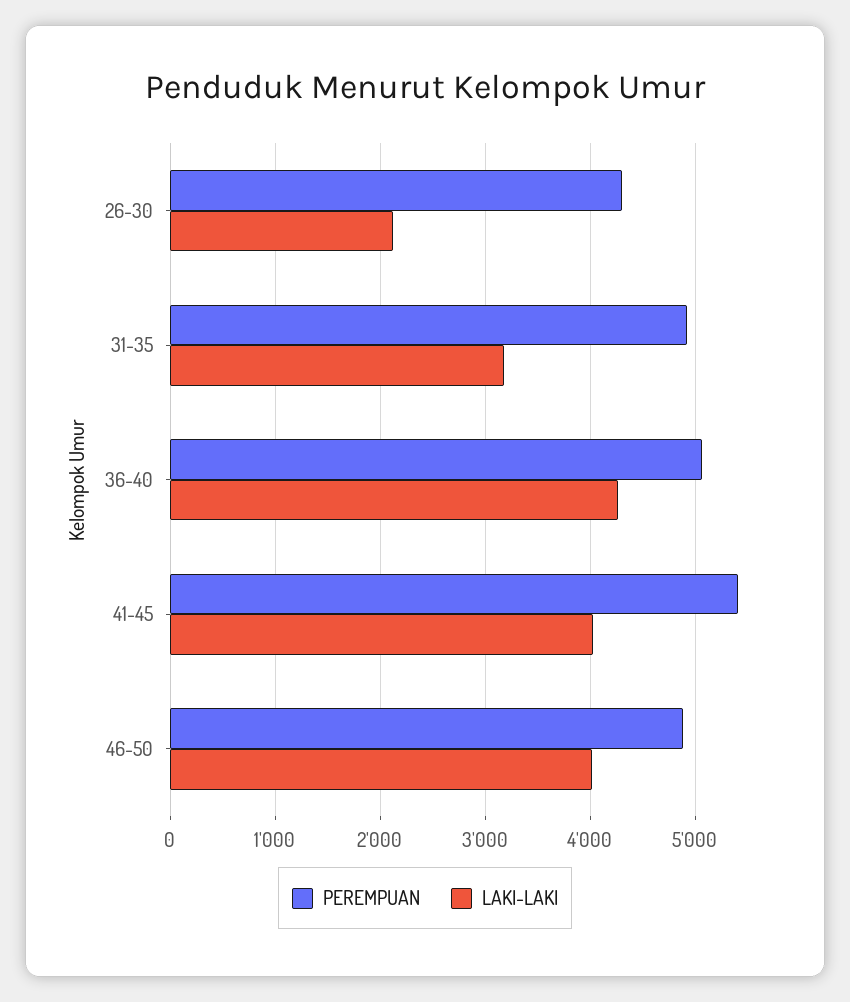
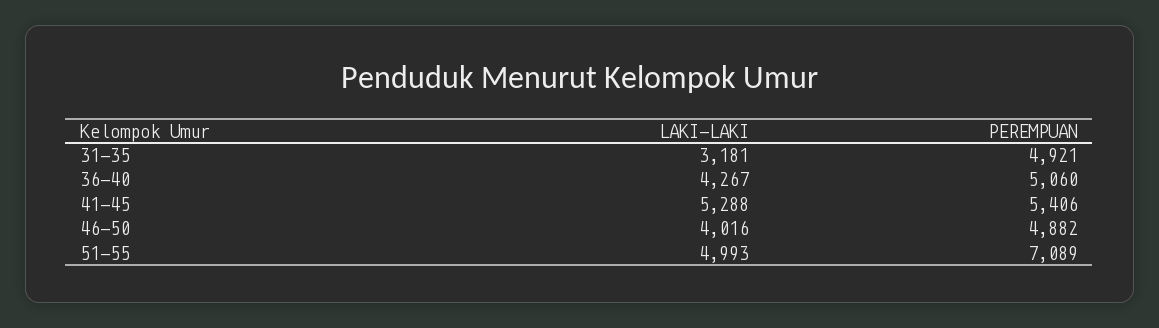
PEREMPUAN, 26-30: 4300 -> none
LAKI-LAKI, 26-30: 2100 -> none
LAKI-LAKI, 41-45: 4000 -> 5288
LAKI-LAKI, 51-55: none -> 4993
PEREMPUAN, 51-55: none -> 7089

